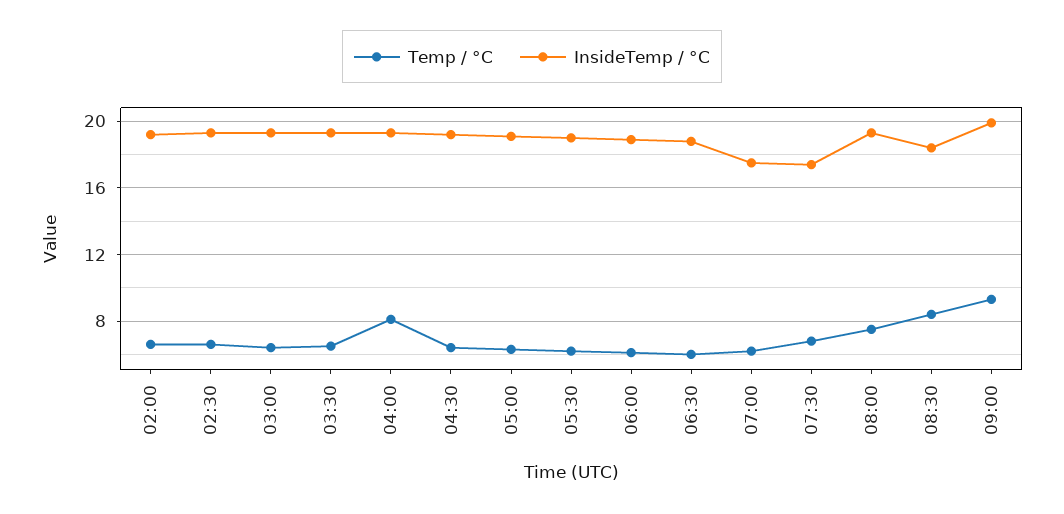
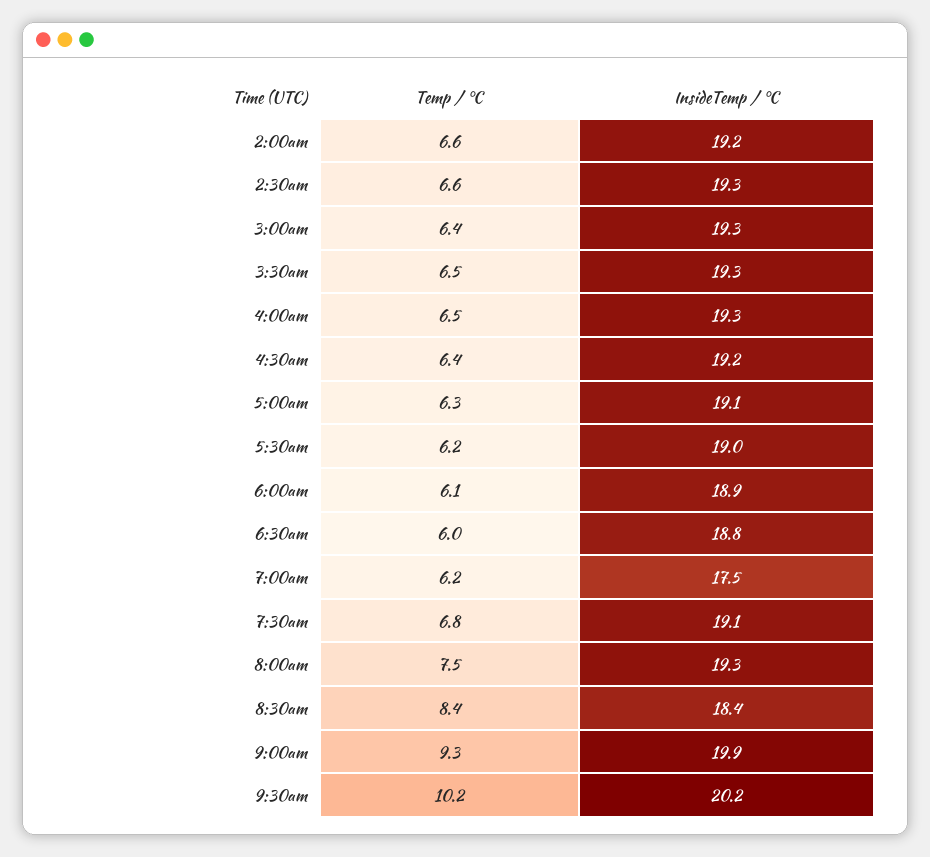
Temp / °C, 04:00: 8 -> 6.5
InsideTemp / °C, 07:30: 17.5 -> 19.1
Temp / °C, 9:30am: none -> 10.2
InsideTemp / °C, 9:30am: none -> 20.2

